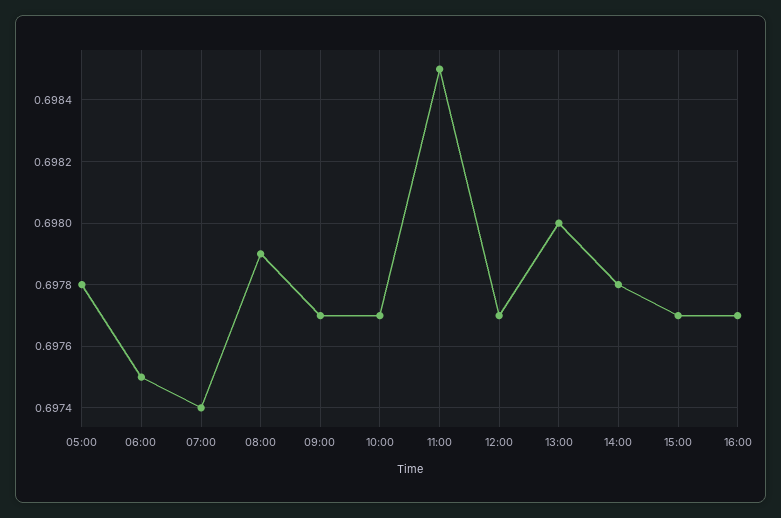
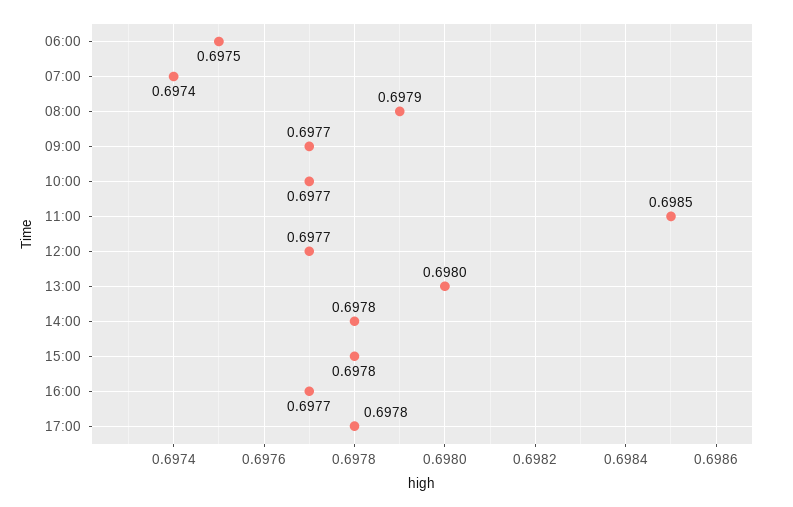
05:00: 0.6978 -> none
15:00: 0.6977 -> 0.6978
17:00: none -> 0.6978

